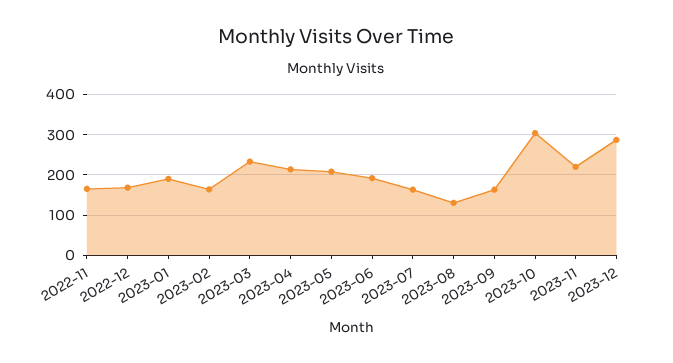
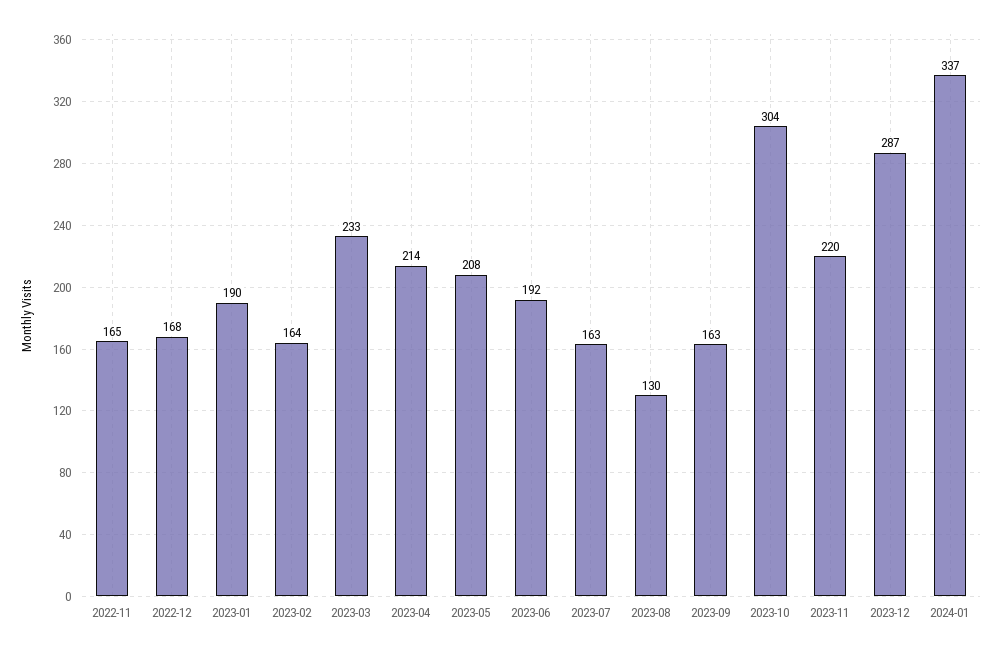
2024-01: none -> 337

